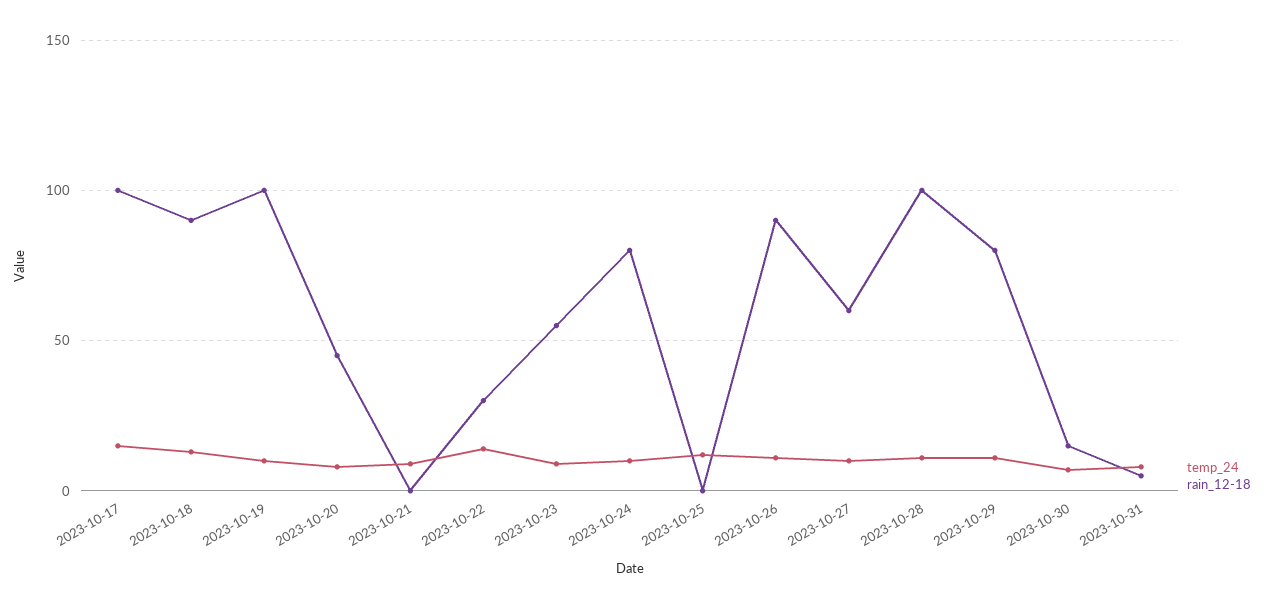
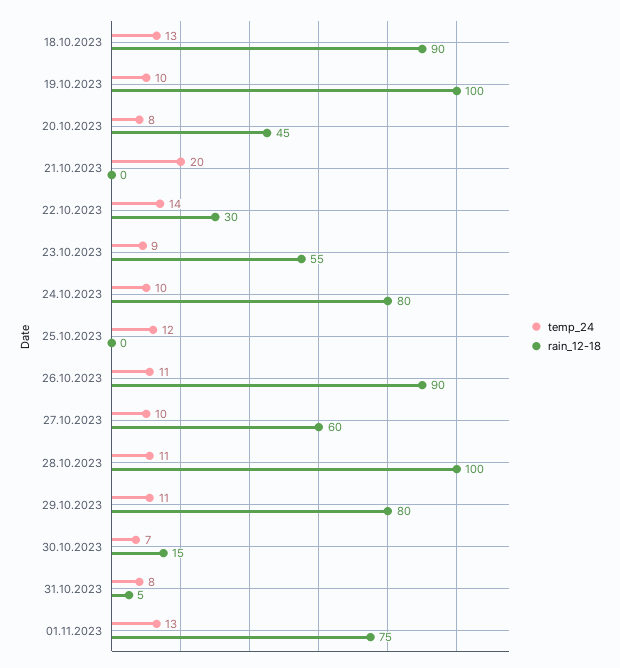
temp_24, 2023-10-17: 15 -> none
rain_12-18, 2023-10-17: 100 -> none
temp_24, 2023-10-21: 10 -> 20
temp_24, 01.11.2023: none -> 13
rain_12-18, 01.11.2023: none -> 75

